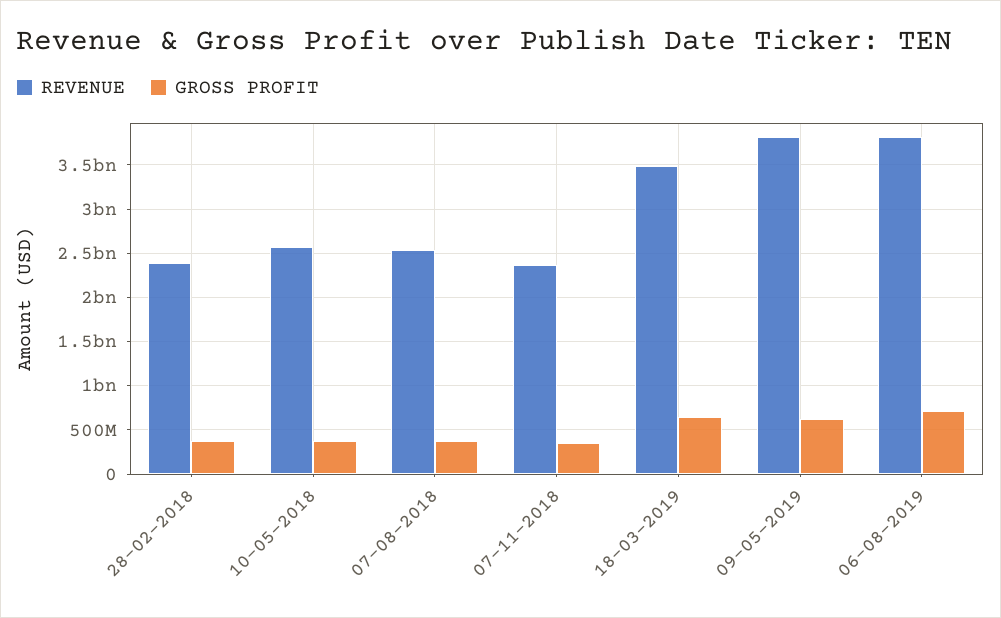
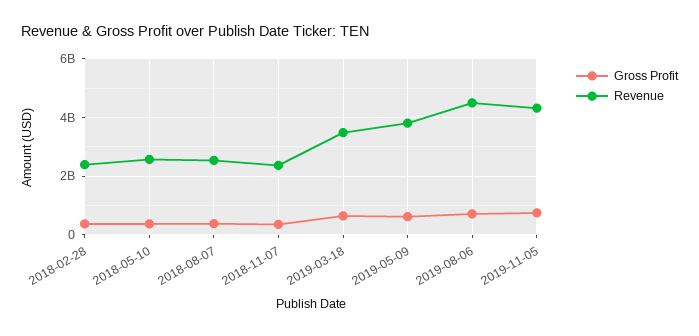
REVENUE, 06-08-2019: 3800000000 -> 4500000000
GROSS PROFIT, 2019-11-05: none -> 750000000
REVENUE, 2019-11-05: none -> 4250000000

